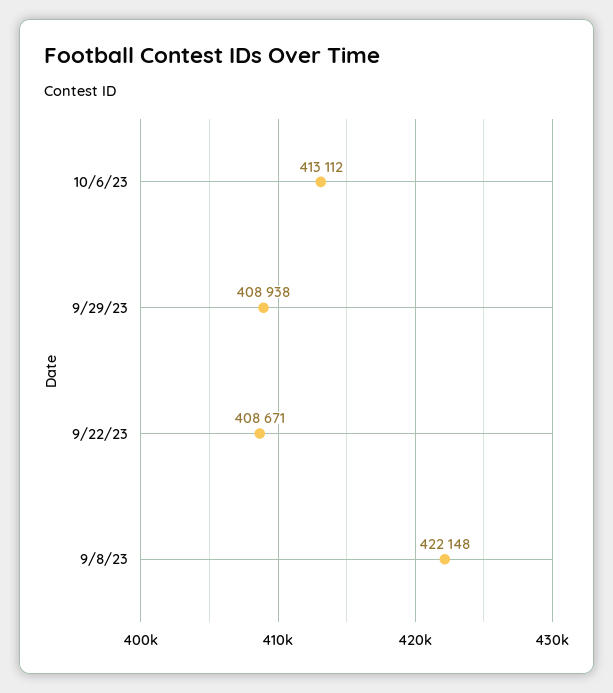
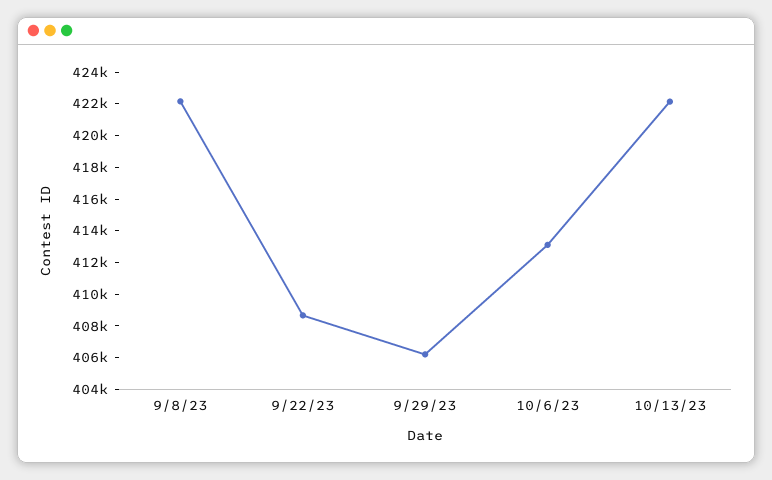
9/29/23: 408938 -> 406000
10/13/23: none -> 422000

